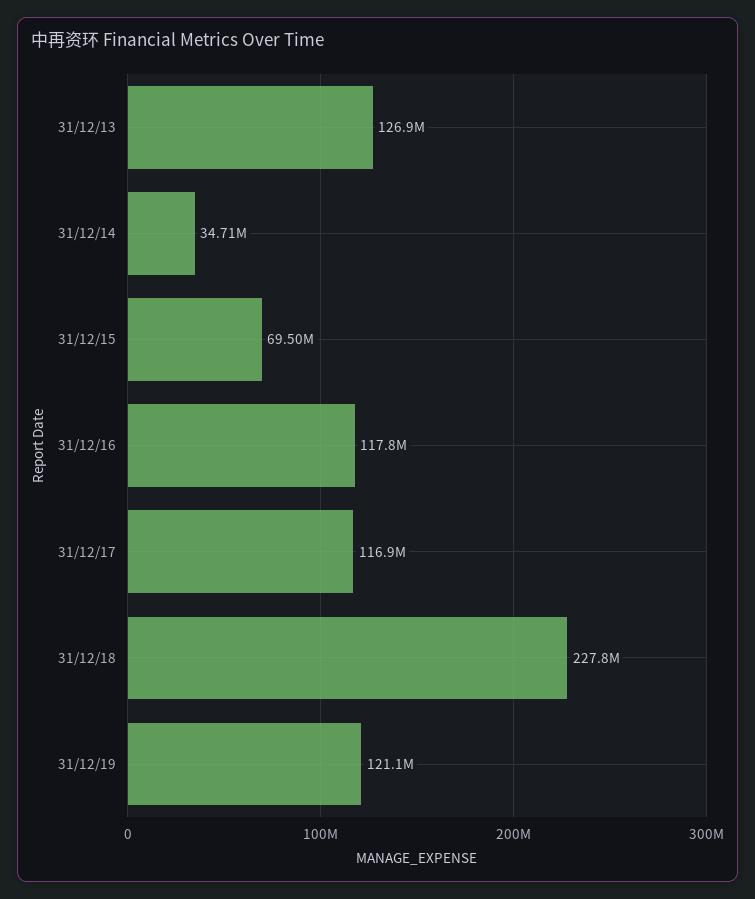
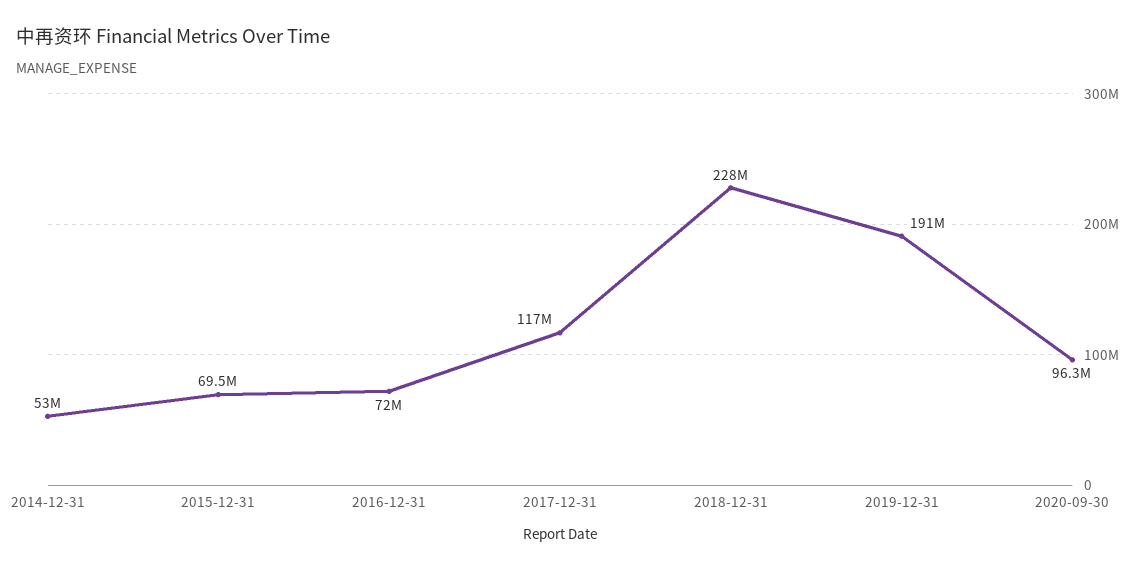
31/12/13: 126900000 -> none
31/12/14: 34710000 -> 53000000
31/12/16: 117800000 -> 72000000
31/12/19: 121100000 -> 191000000
2020-09-30: none -> 96300000

